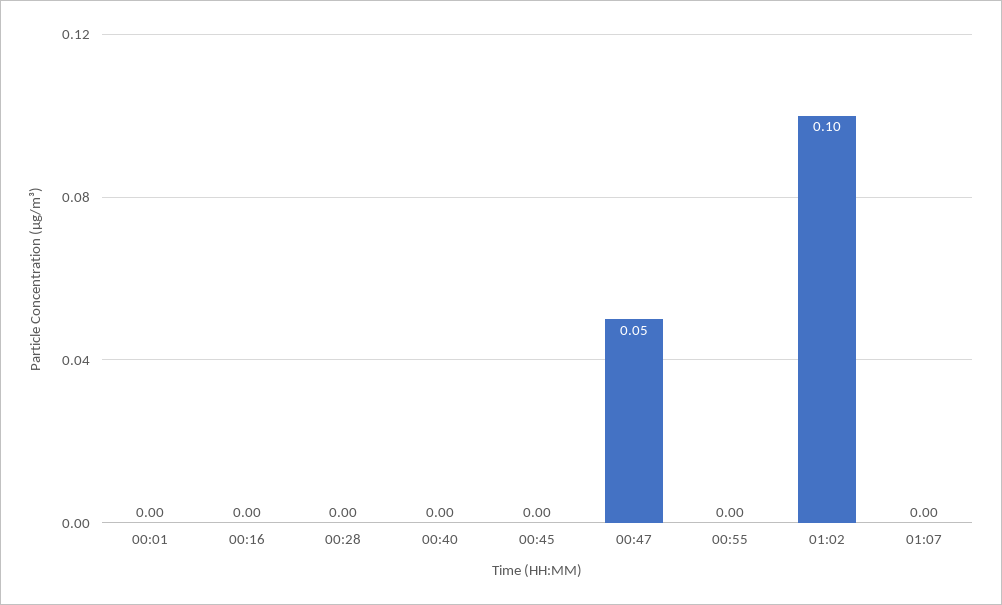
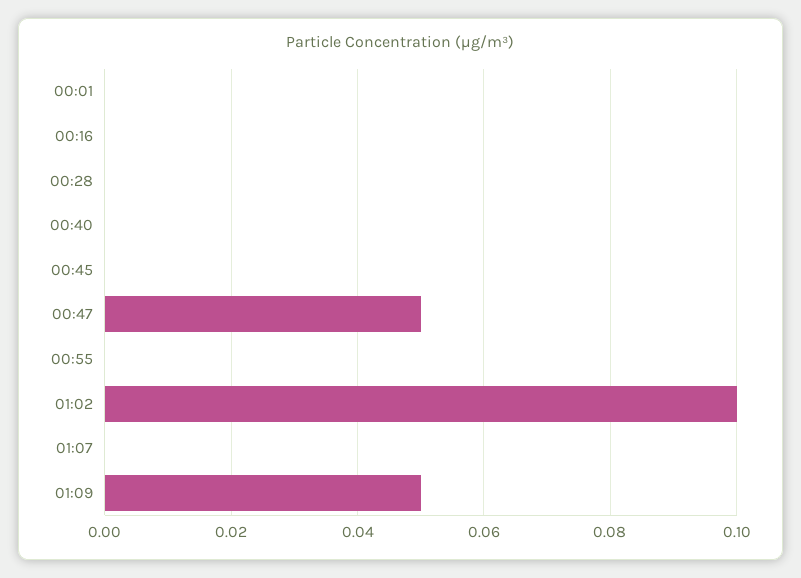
01:09: none -> 0.05

